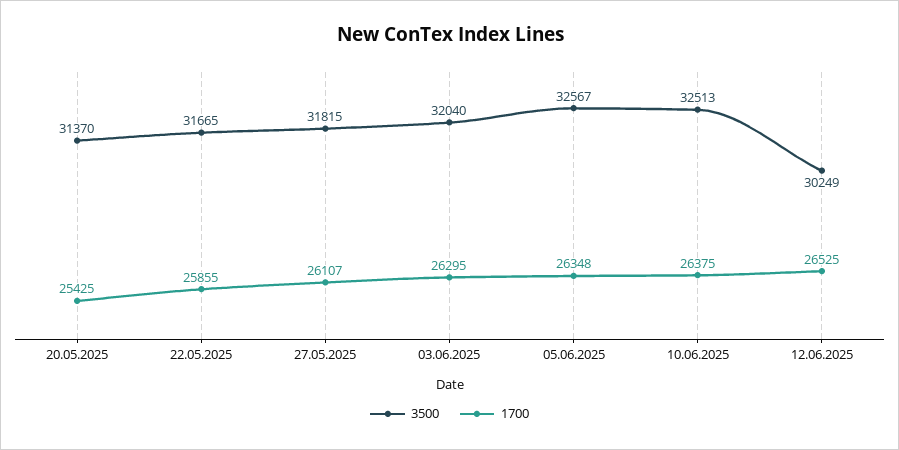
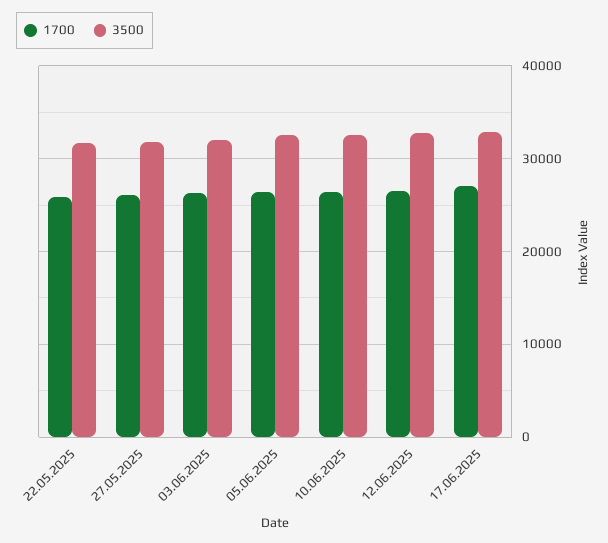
3500, 20.05.2025: 31370 -> none
1700, 20.05.2025: 25425 -> none
3500, 12.06.2025: 30249 -> 33000
1700, 17.06.2025: none -> 27000
3500, 17.06.2025: none -> 33000

